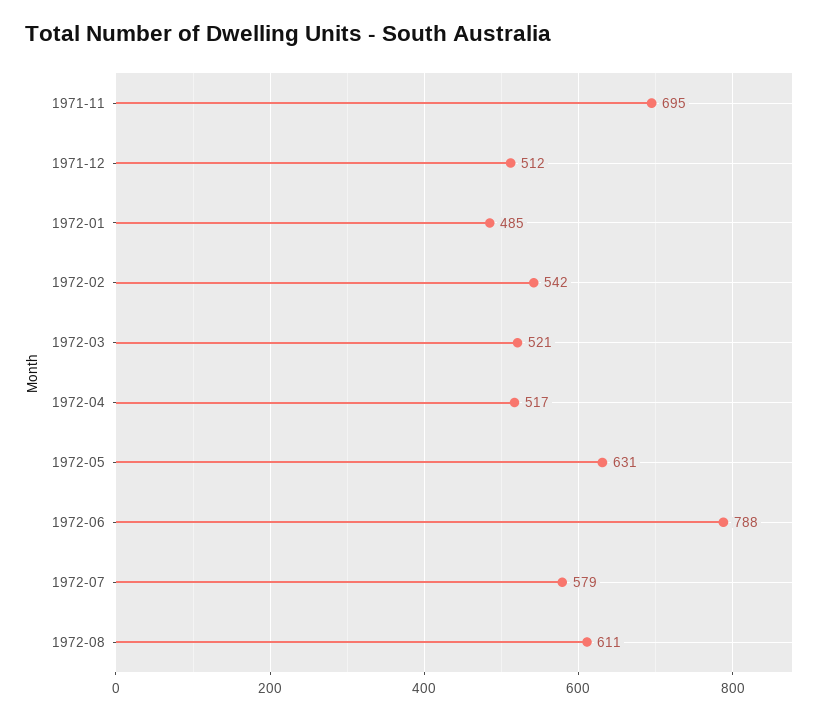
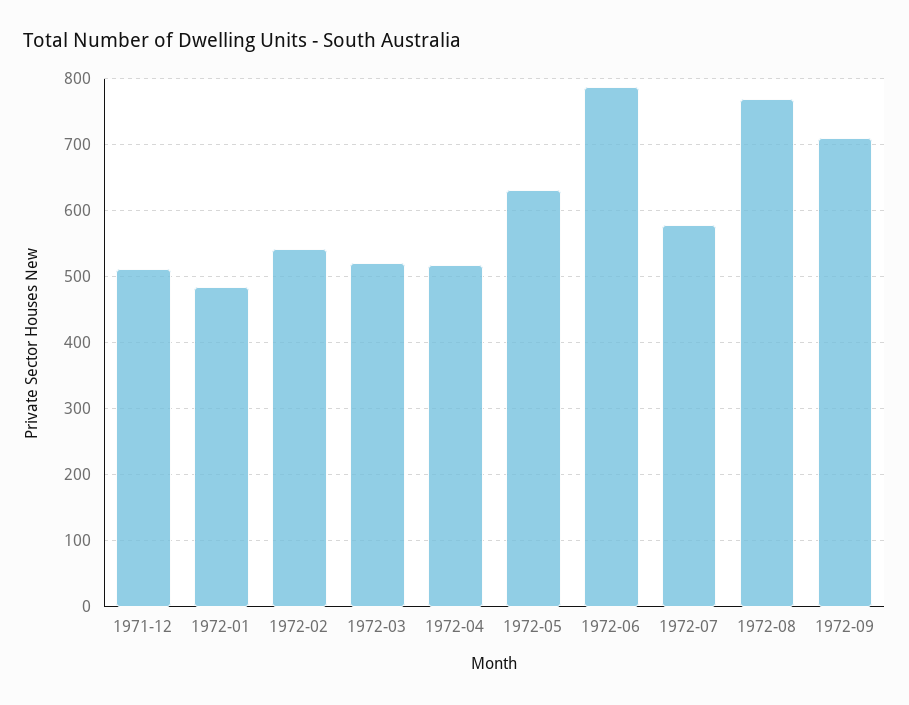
1971-11: 695 -> none
1972-08: 611 -> 770
1972-09: none -> 710

